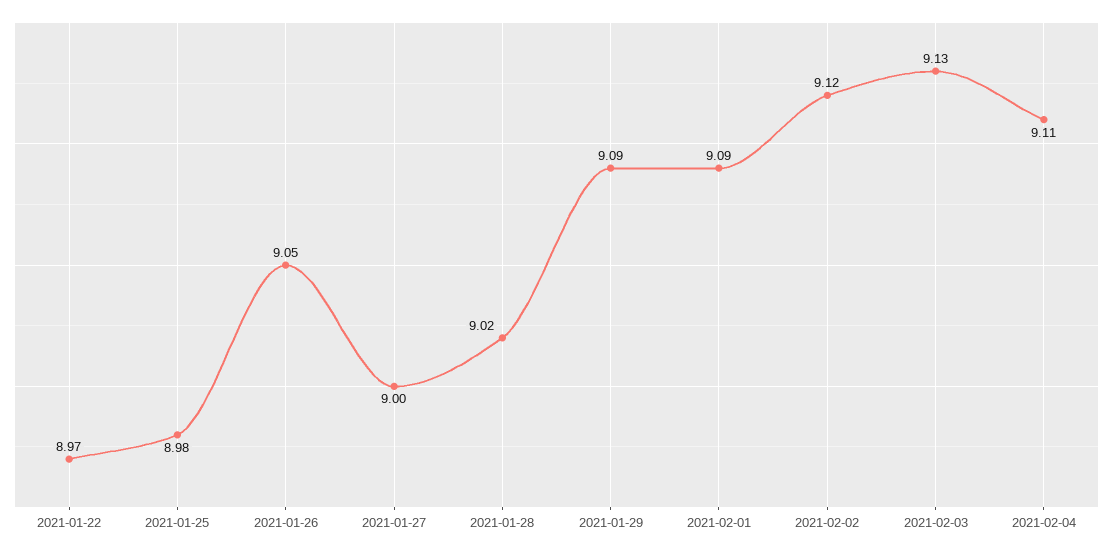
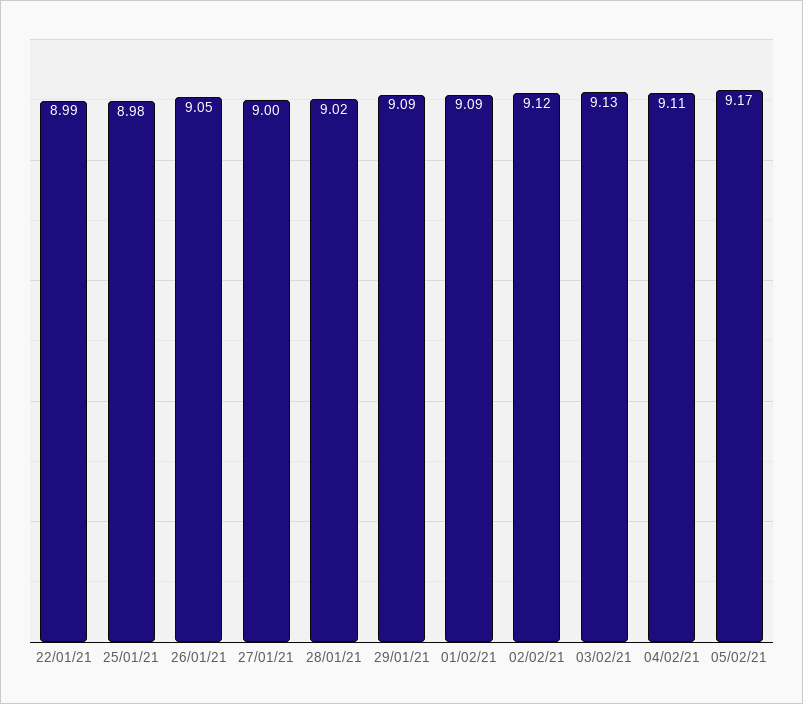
2021-01-22: 8.97 -> 8.99
05/02/21: none -> 9.17

